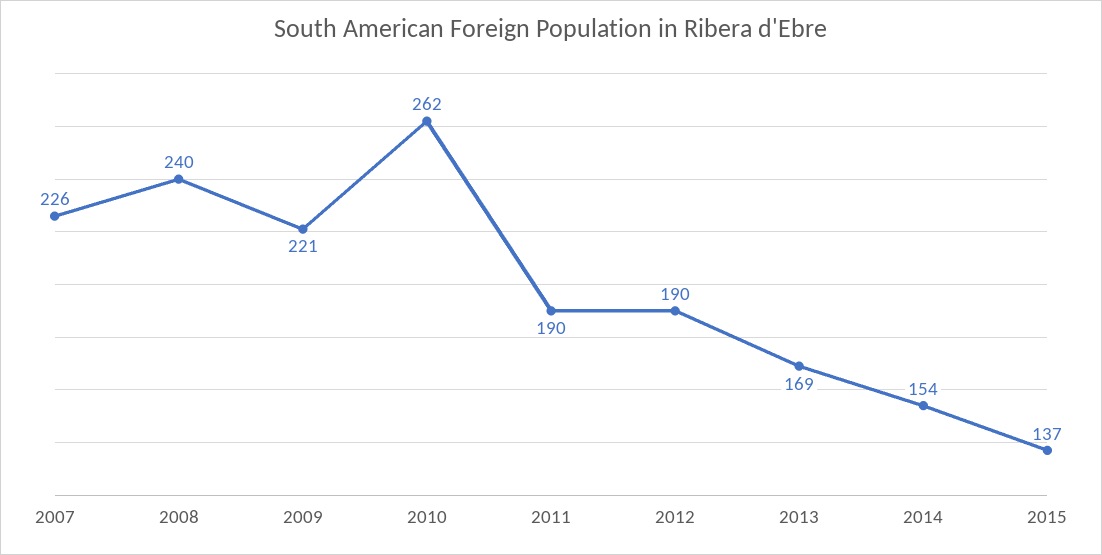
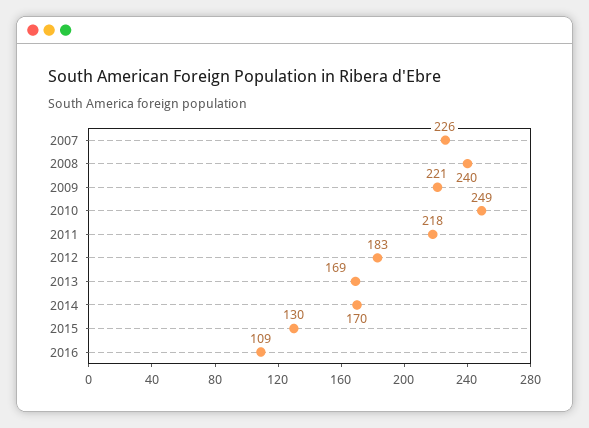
2010: 262 -> 249
2011: 190 -> 218
2012: 190 -> 183
2014: 154 -> 170
2015: 137 -> 130
2016: none -> 109

